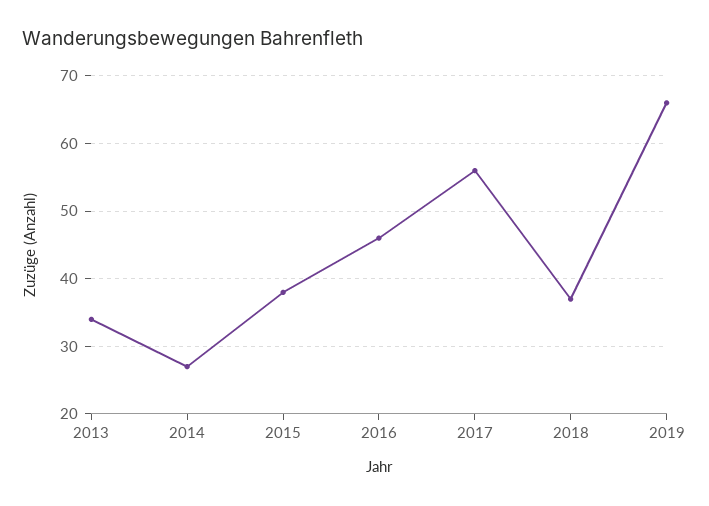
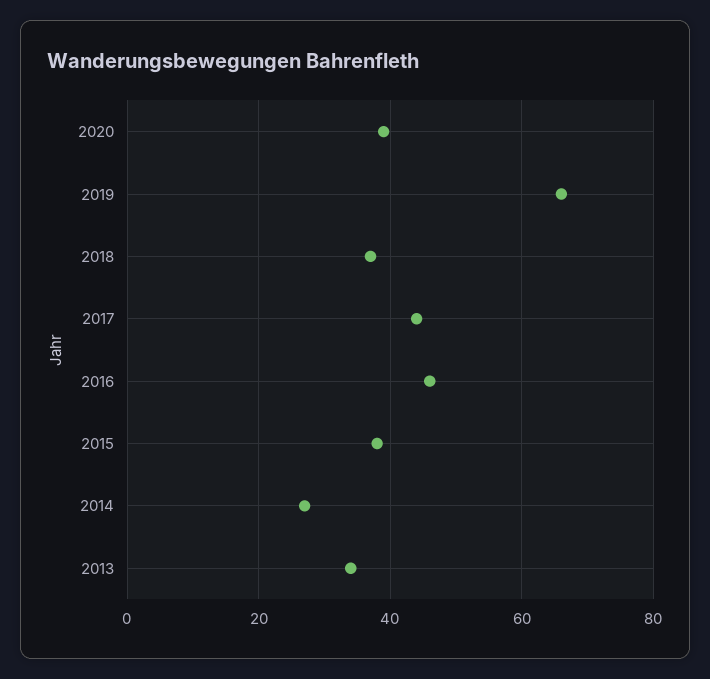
2017: 56 -> 45
2020: none -> 40

